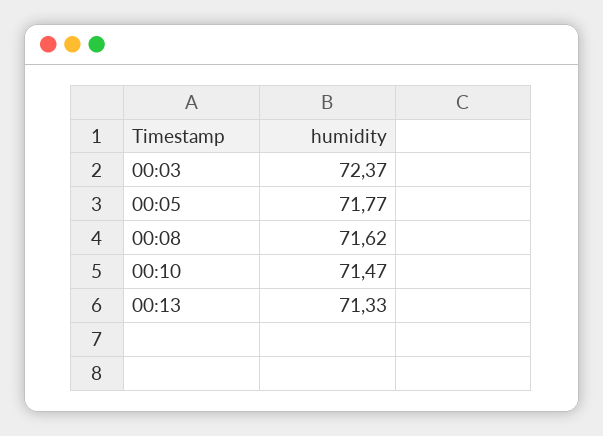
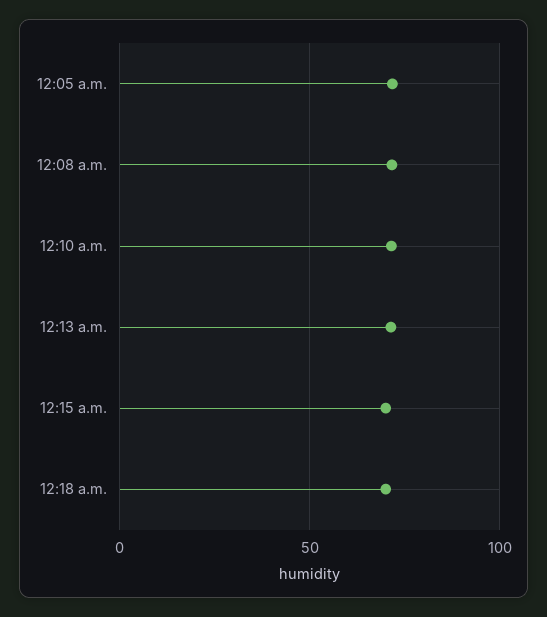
00:03: 72.37 -> none
12:15 a.m.: none -> 70
12:18 a.m.: none -> 70

